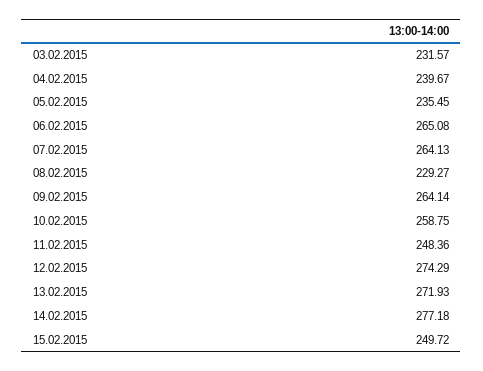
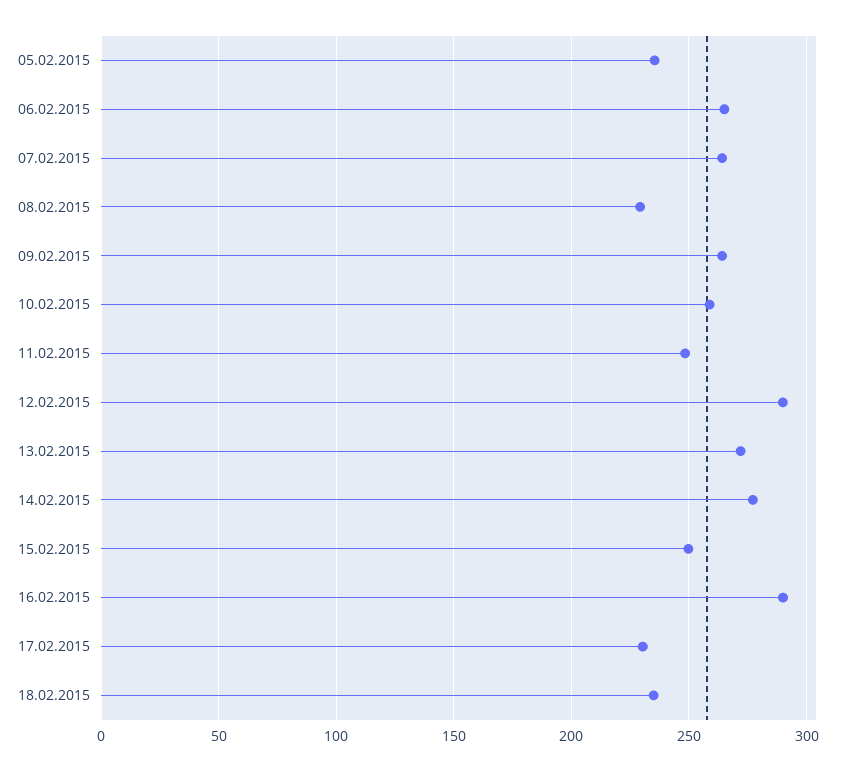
03.02.2015: 231.57 -> none
04.02.2015: 239.67 -> none
12.02.2015: 274.29 -> 290
16.02.2015: none -> 290
17.02.2015: none -> 230
18.02.2015: none -> 235

